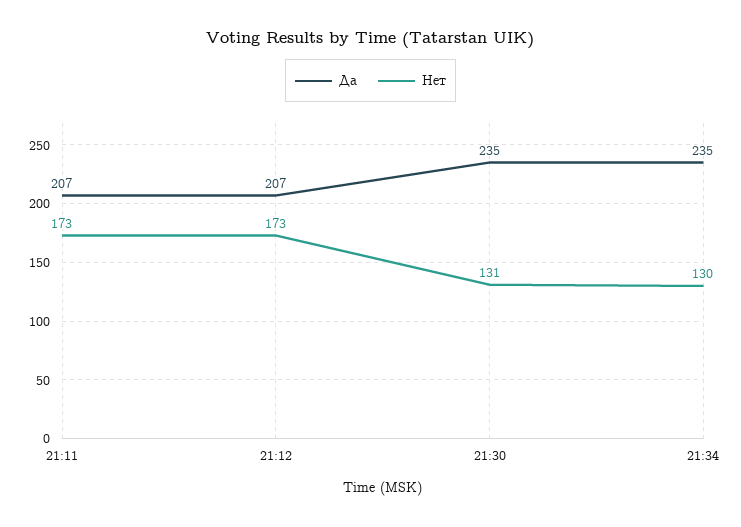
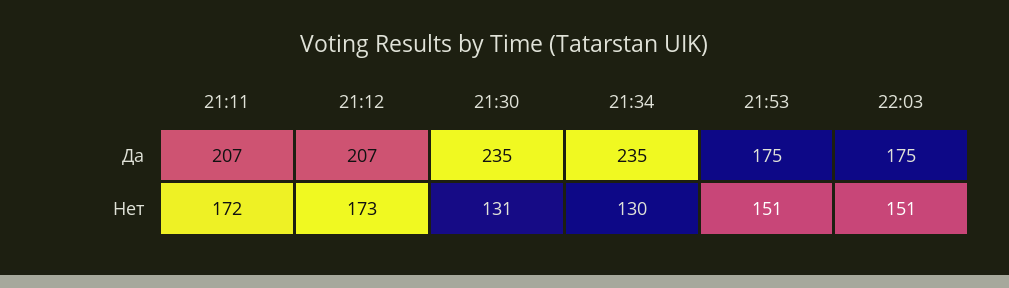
Нет, 21:11: 173 -> 172
Да, 21:53: none -> 175
Да, 22:03: none -> 175
Нет, 21:53: none -> 151
Нет, 22:03: none -> 151

